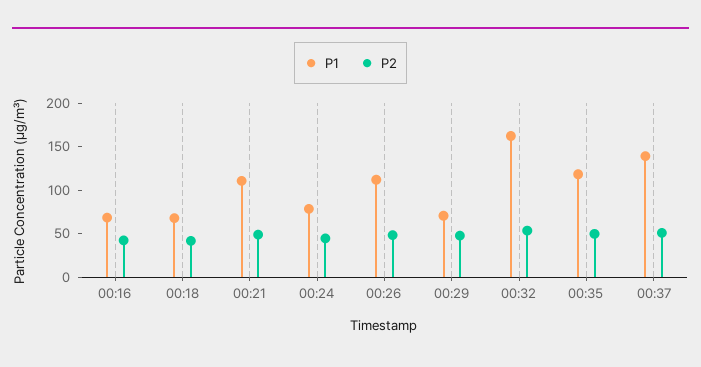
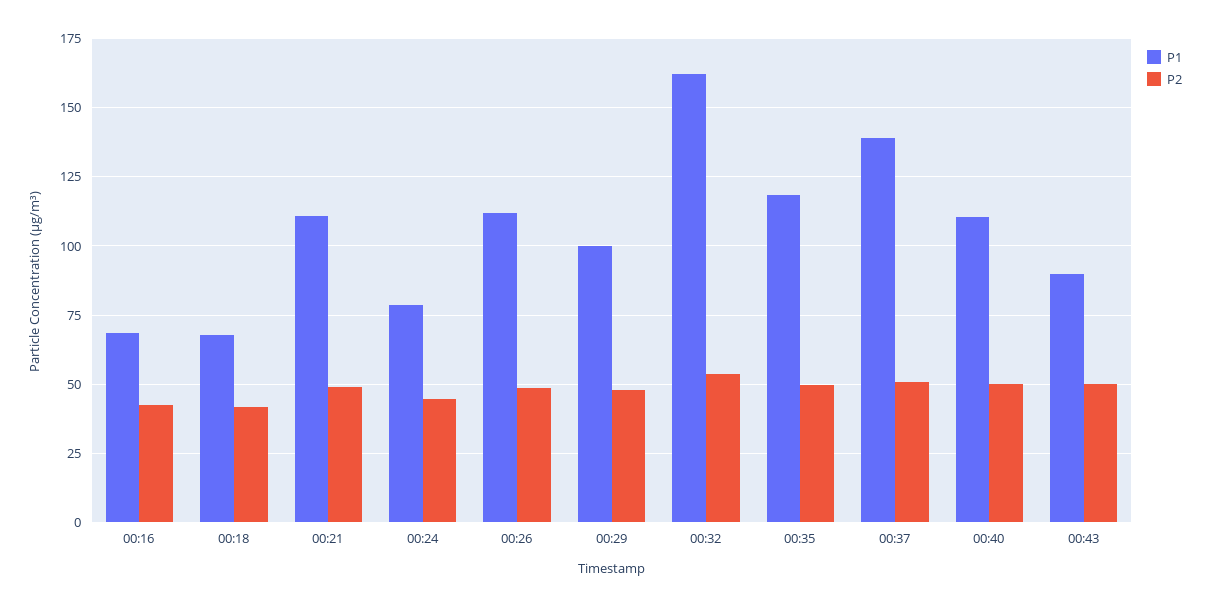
P1, 00:29: 70 -> 100
P1, 00:40: none -> 110
P2, 00:40: none -> 50
P1, 00:43: none -> 90
P2, 00:43: none -> 50

